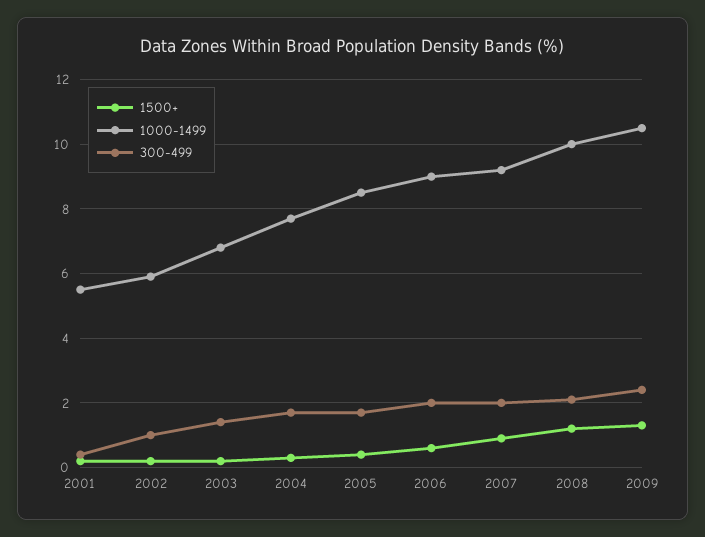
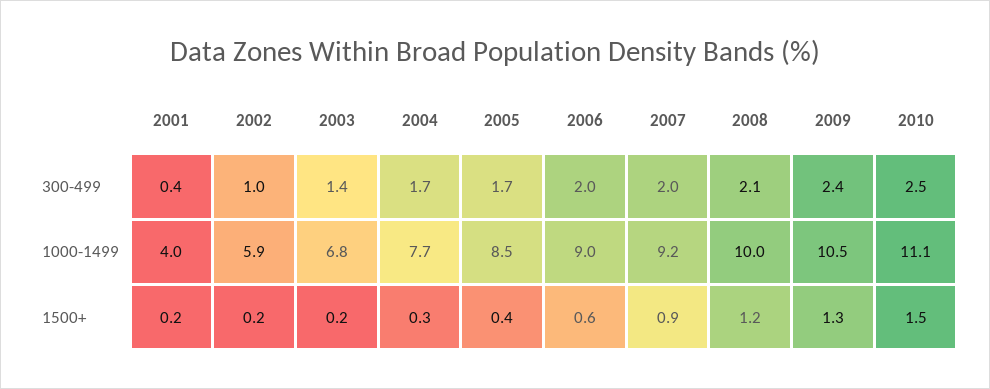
1000-1499, 2001: 5.5 -> 4
300-499, 2010: none -> 2.5
1000-1499, 2010: none -> 11.1
1500+, 2010: none -> 1.5

